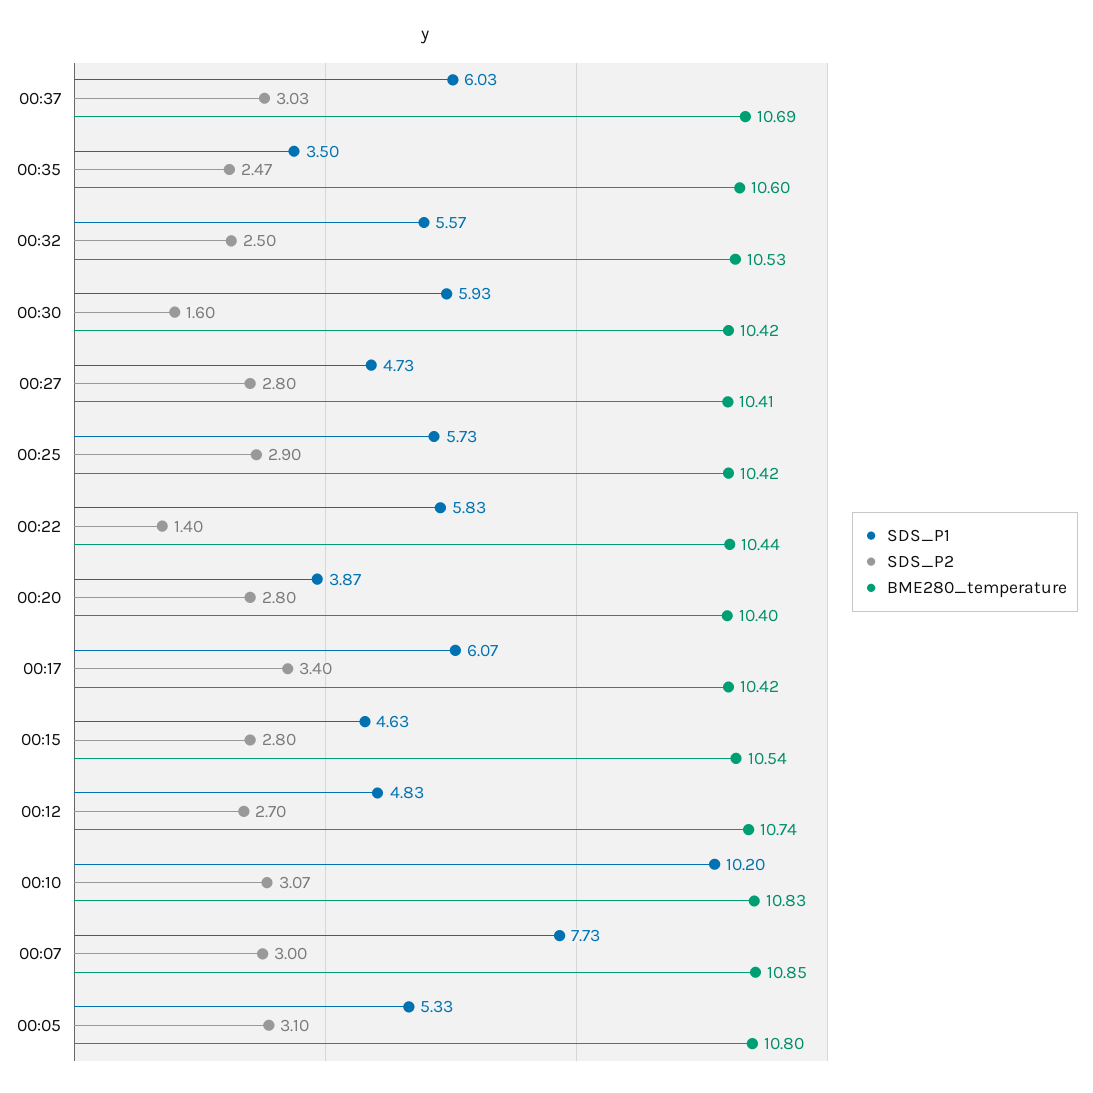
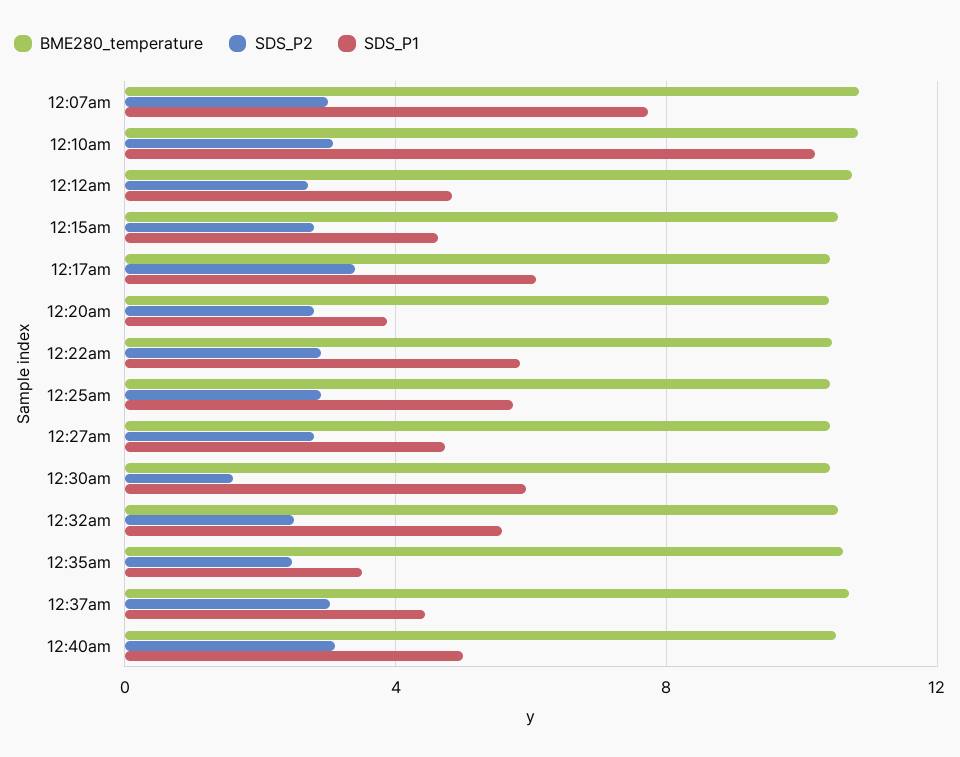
SDS_P1, 00:37: 6.03 -> 4.5
SDS_P2, 00:22: 1.4 -> 3
SDS_P1, 00:05: 5.33 -> none
SDS_P2, 00:05: 3.1 -> none
BME280_temperature, 00:05: 10.8 -> none
BME280_temperature, 12:40am: none -> 10.5
SDS_P2, 12:40am: none -> 3
SDS_P1, 12:40am: none -> 5

